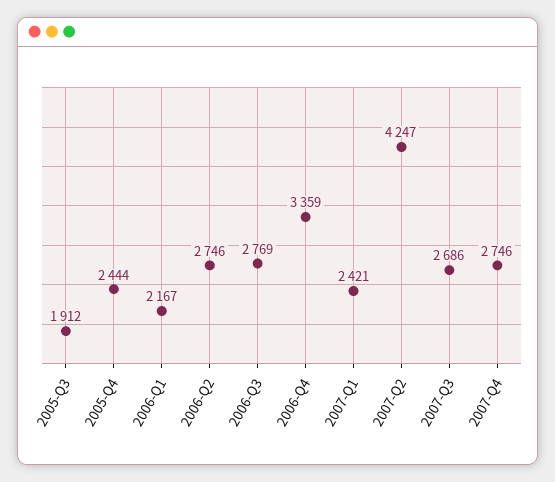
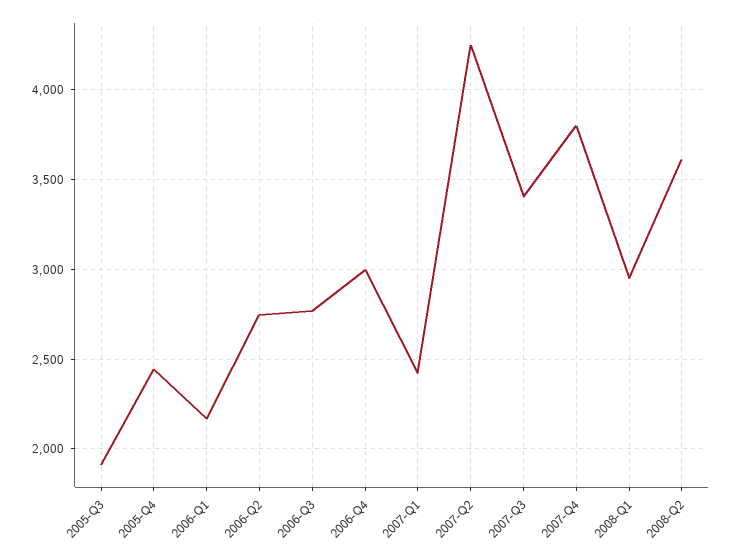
2006-Q4: 3359 -> 3000
2007-Q3: 2686 -> 3400
2007-Q4: 2746 -> 3800
2008-Q1: none -> 2950
2008-Q2: none -> 3600

